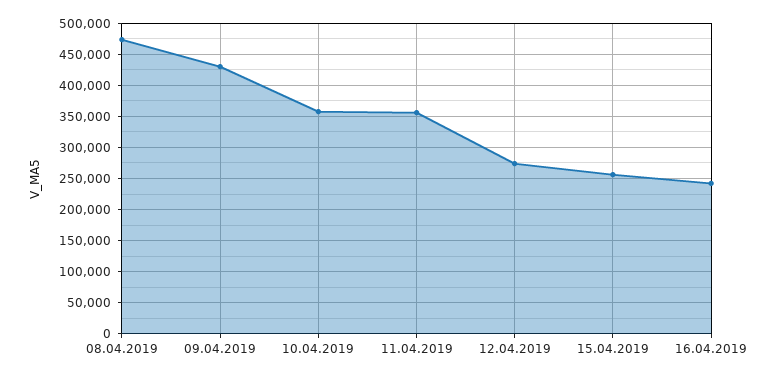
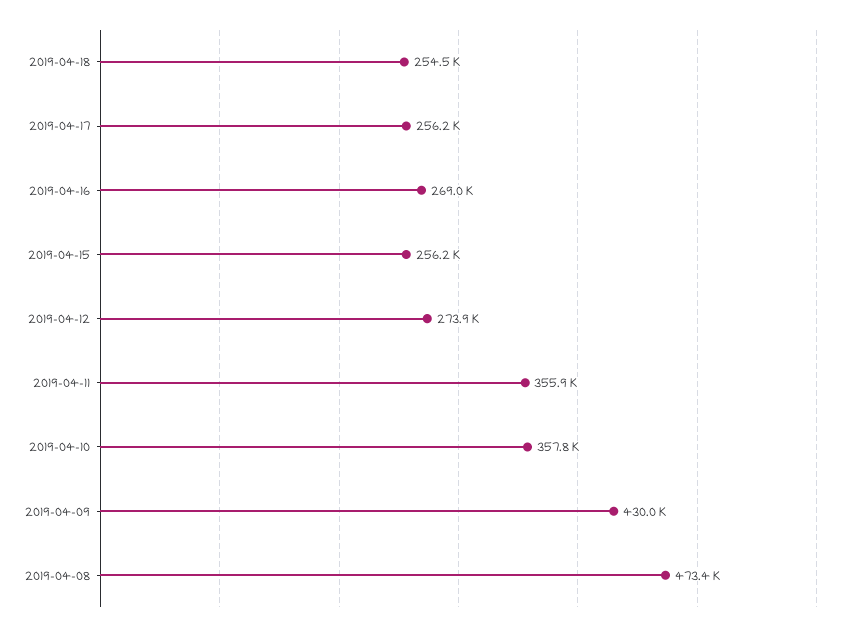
16.04.2019: 240000 -> 269000
2019-04-18: none -> 254500
2019-04-17: none -> 256200

